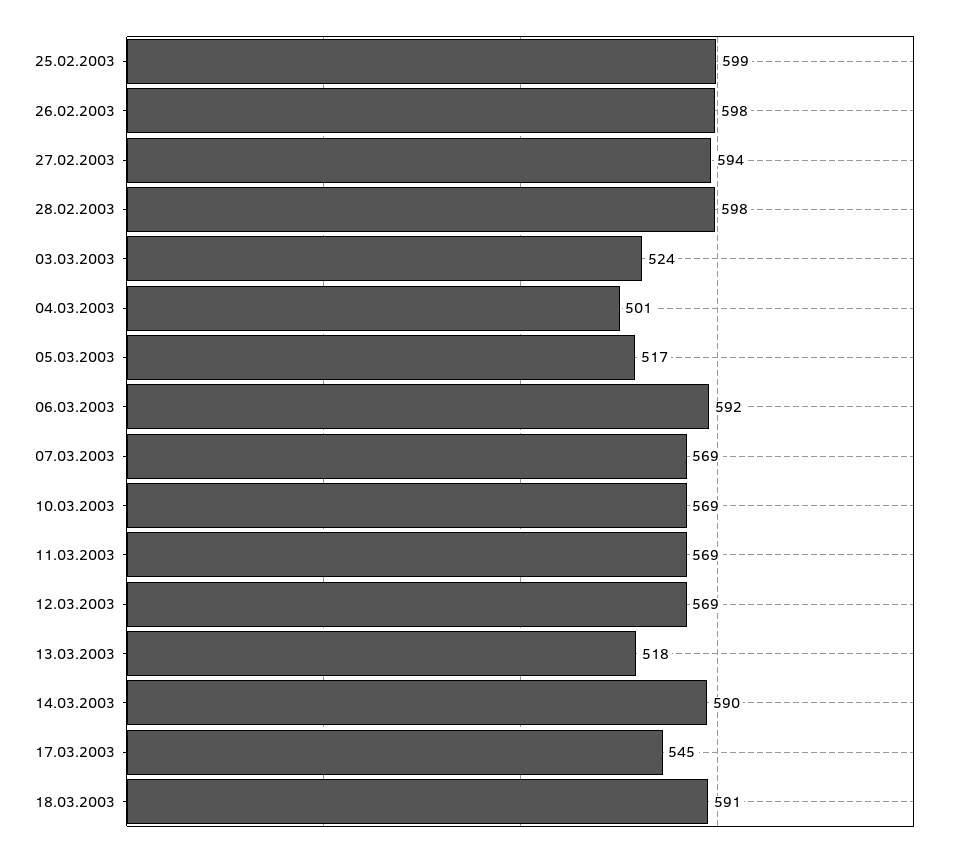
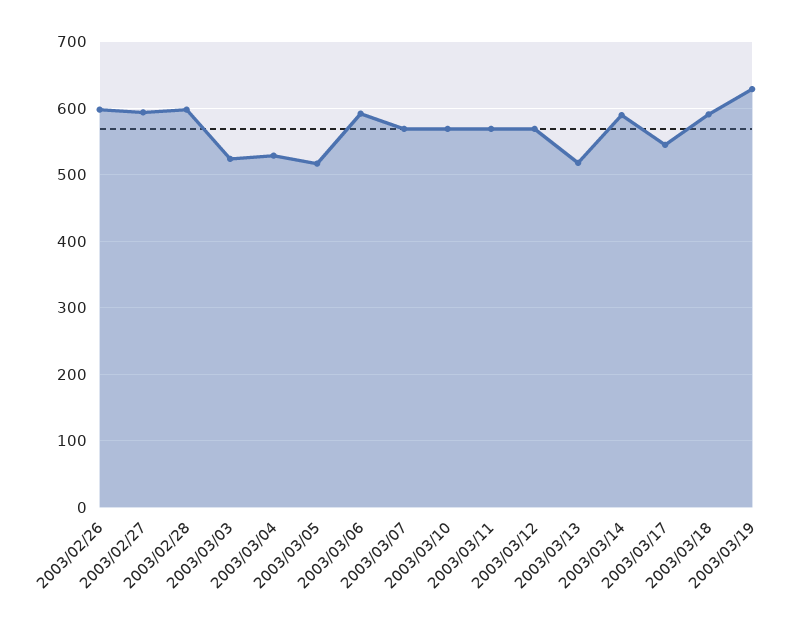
25.02.2003: 599 -> none
04.03.2003: 501 -> 530
2003/03/19: none -> 630

